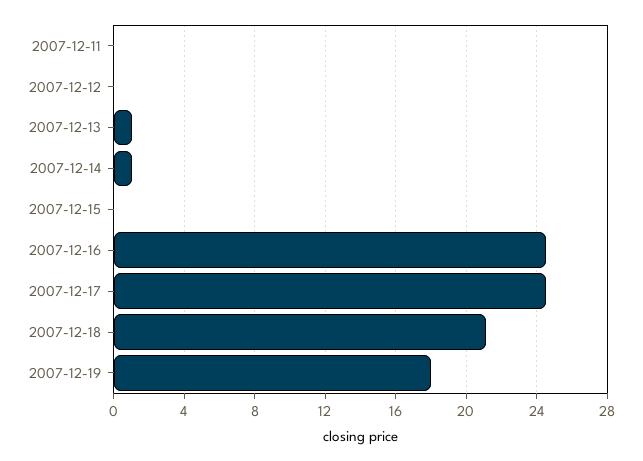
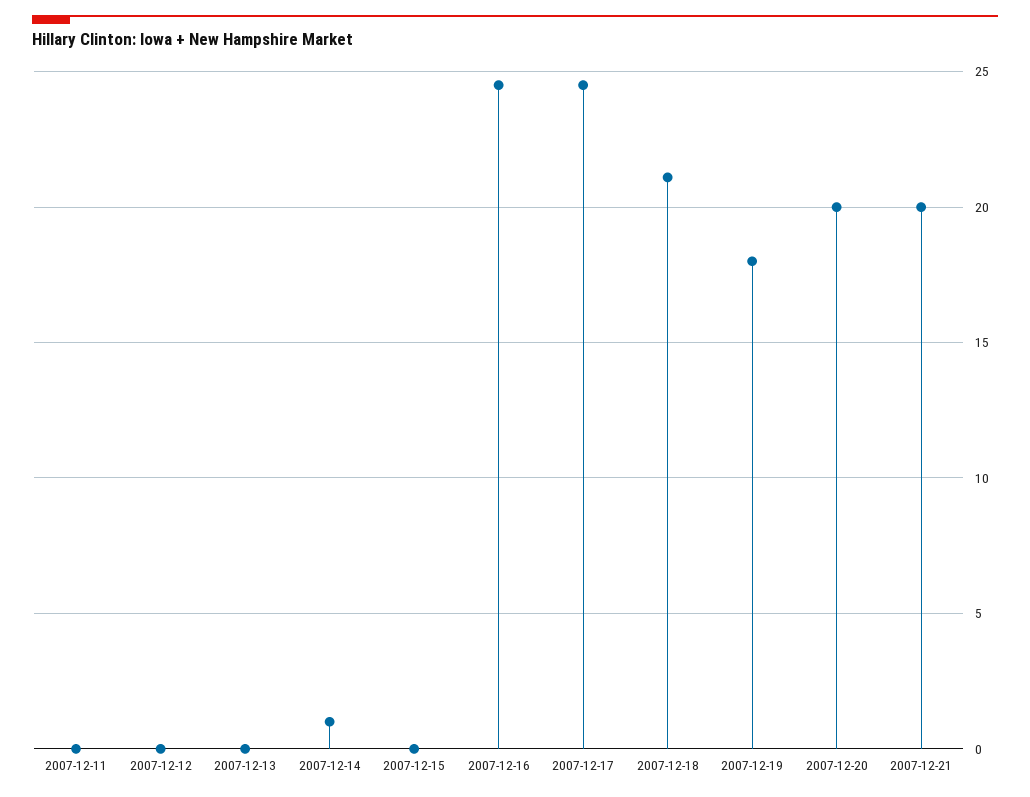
2007-12-13: 1 -> 0
2007-12-20: none -> 20
2007-12-21: none -> 20

